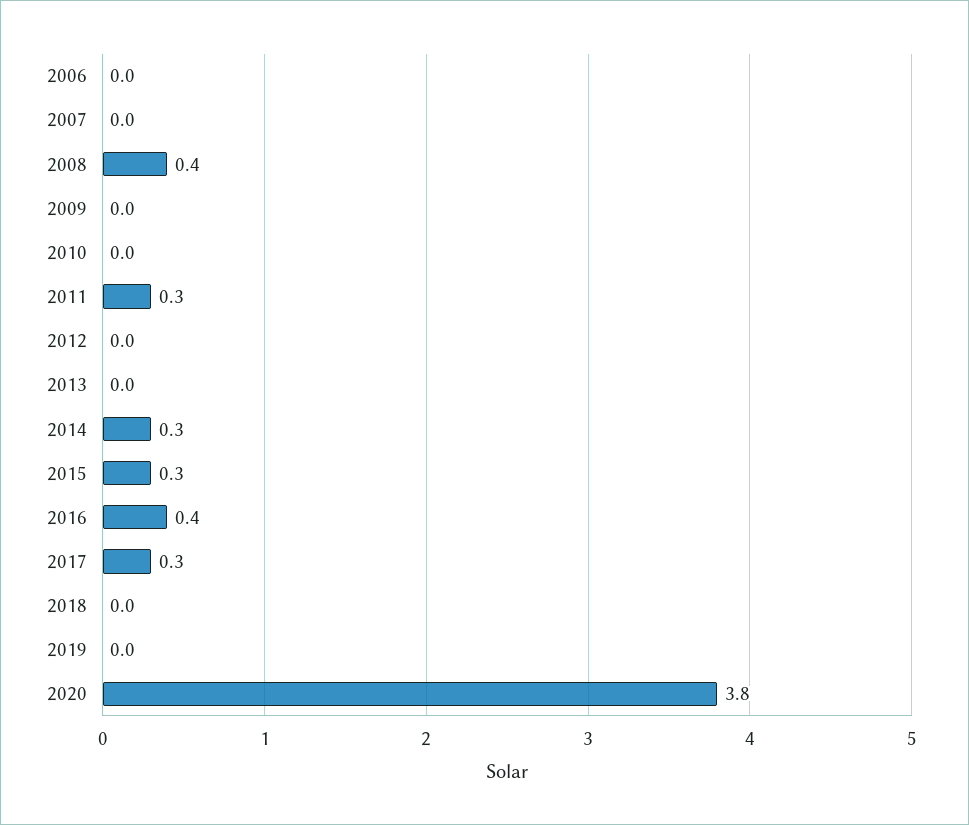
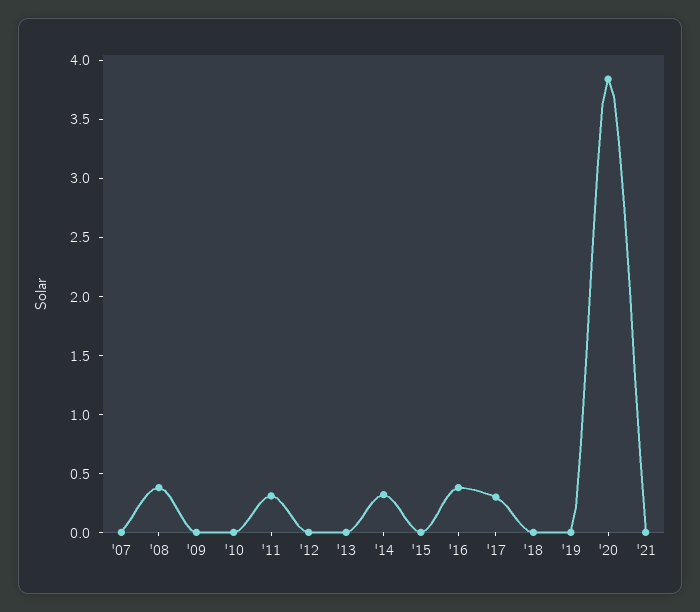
2006: 0 -> none
2015: 0.3 -> 0
'21: none -> 0

